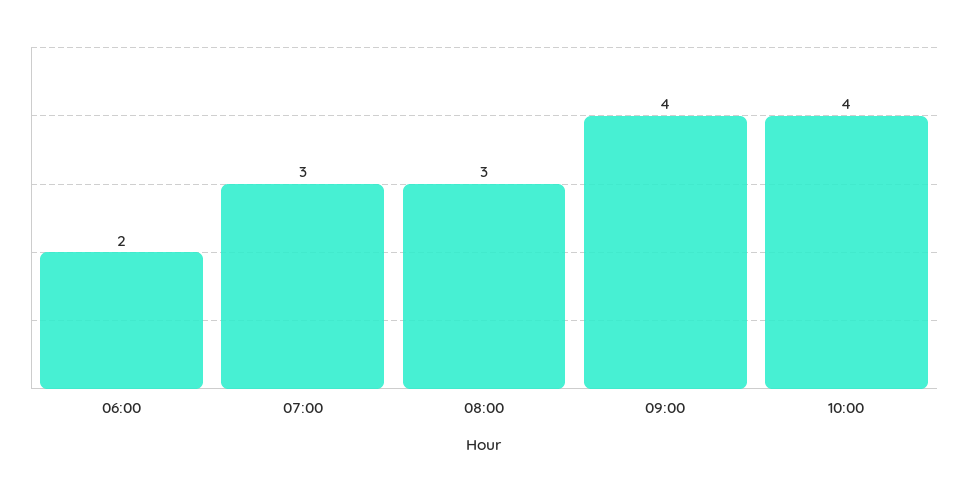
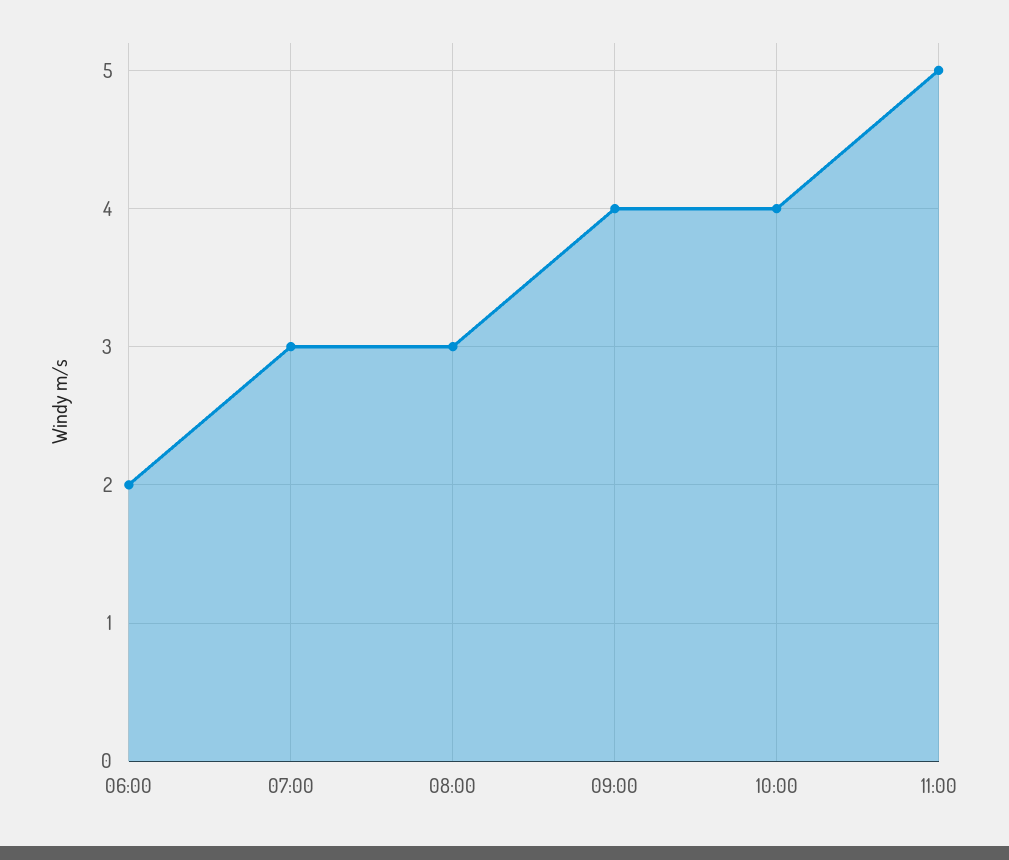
11:00: none -> 5

